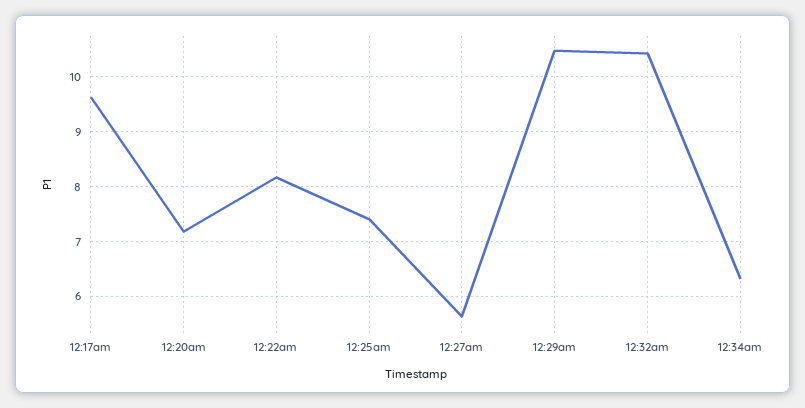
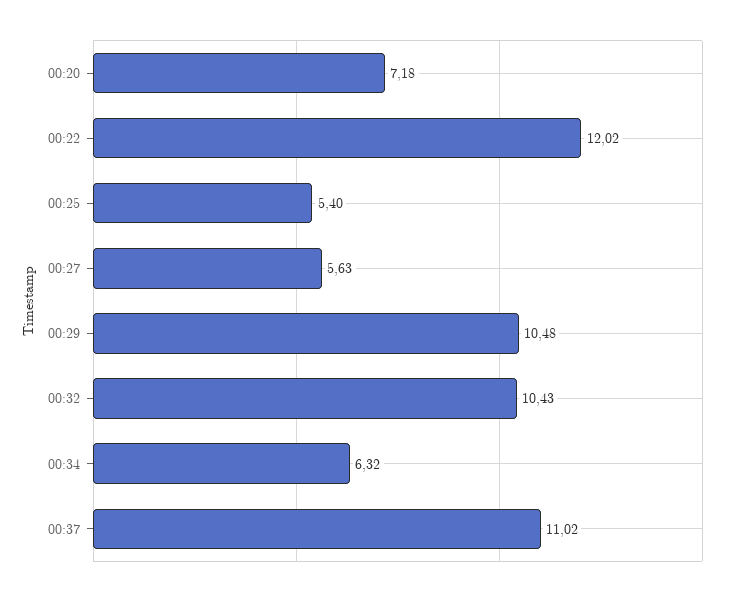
12:17am: 9.6 -> none
12:22am: 8.2 -> 12.02
12:25am: 7.4 -> 5.4
00:37: none -> 11.02

